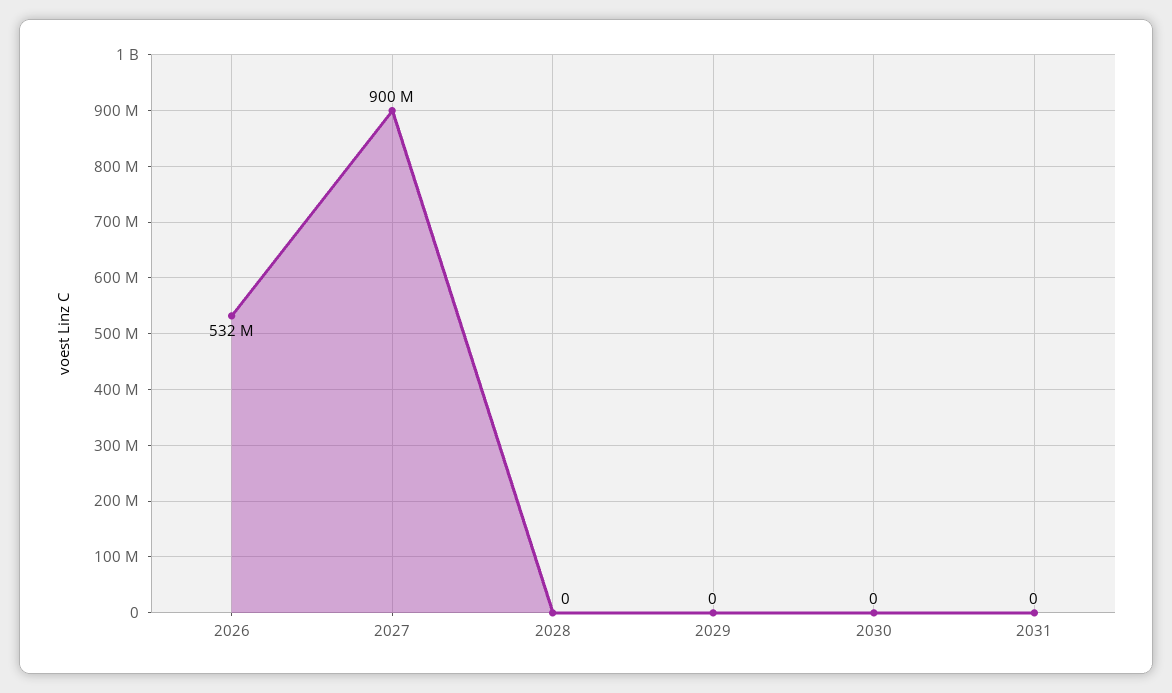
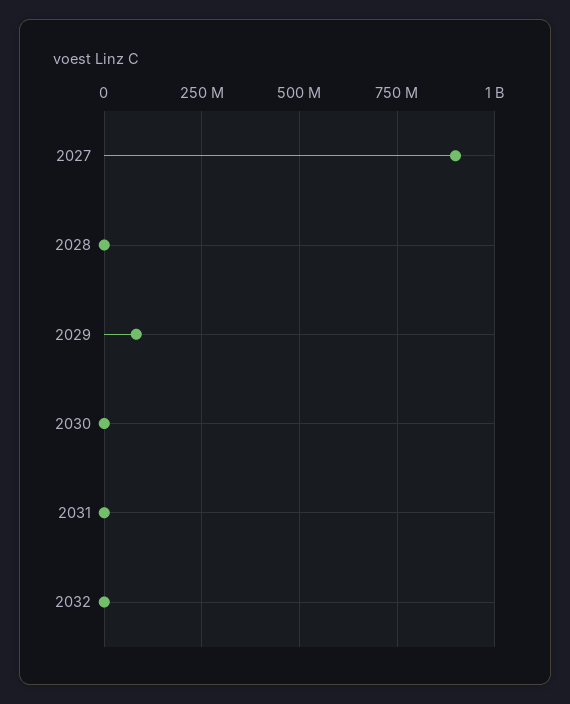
2026: 532000000 -> none
2029: 0 -> 75000000
2032: none -> 0

